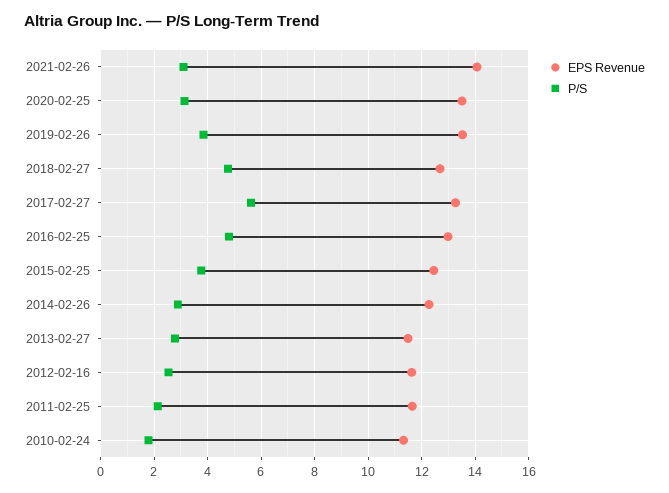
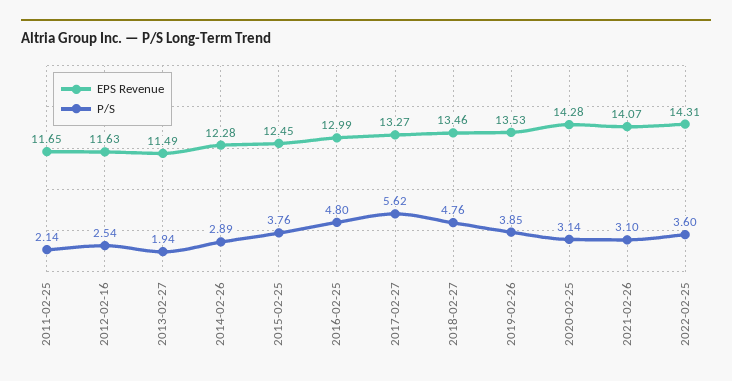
EPS Revenue, 2020-02-25: 13.5 -> 14.28
EPS Revenue, 2018-02-27: 12.75 -> 13.46
P/S, 2013-02-27: 2.75 -> 1.94
EPS Revenue, 2010-02-24: 11.25 -> none
P/S, 2010-02-24: 1.75 -> none
EPS Revenue, 2022-02-25: none -> 14.31
P/S, 2022-02-25: none -> 3.6

